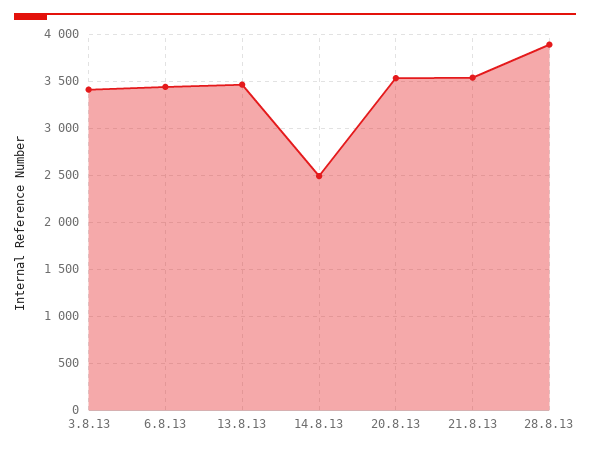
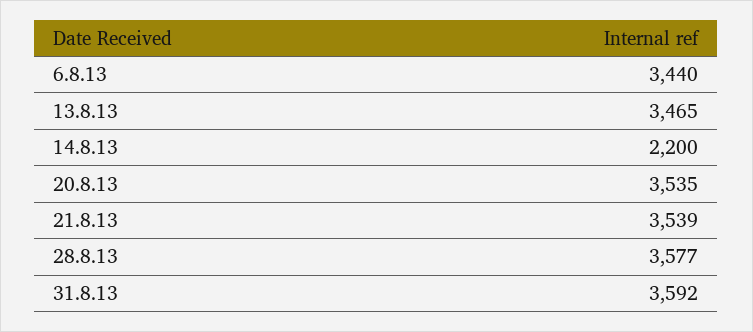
3.8.13: 3400 -> none
14.8.13: 2500 -> 2200
28.8.13: 3900 -> 3577
31.8.13: none -> 3592

